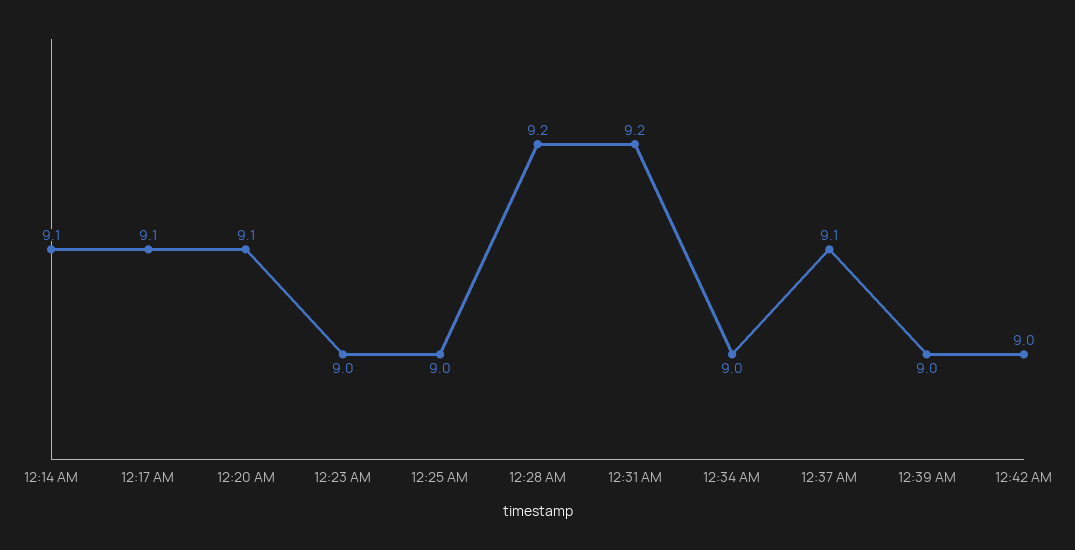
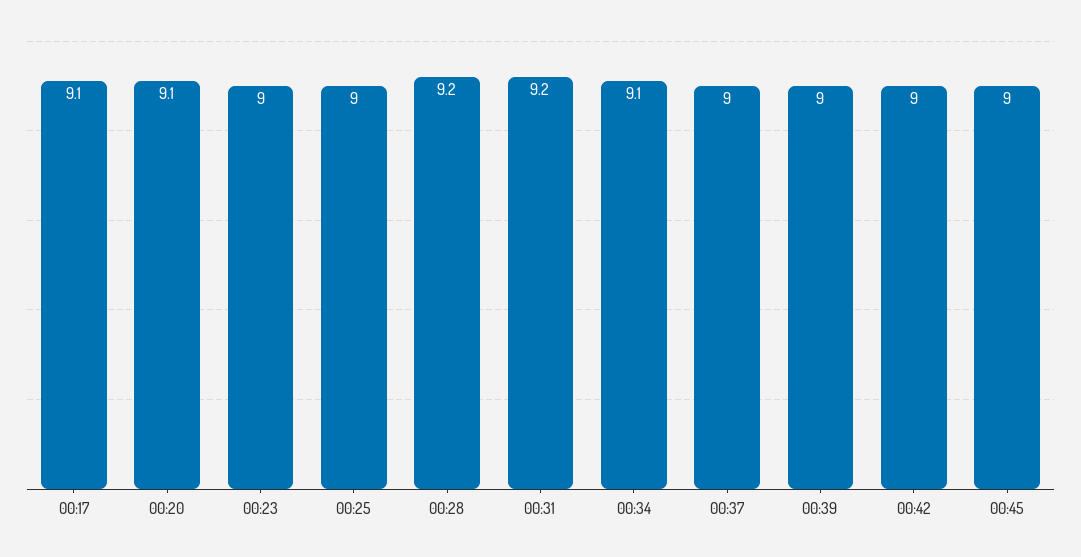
12:14 AM: 9.1 -> none
12:34 AM: 9 -> 9.1
12:37 AM: 9.1 -> 9
00:45: none -> 9

